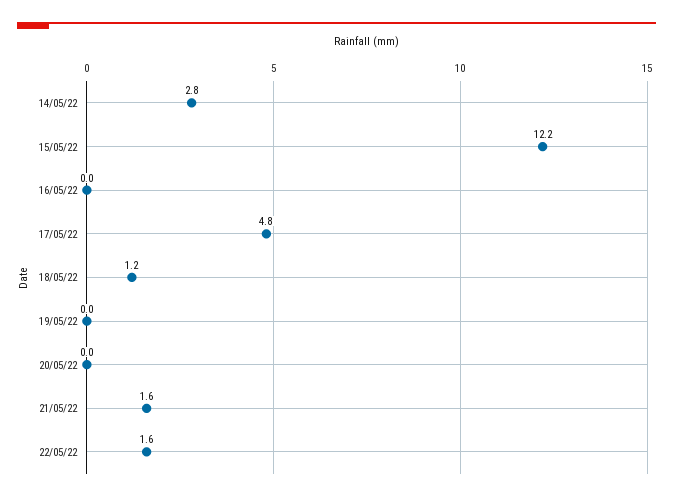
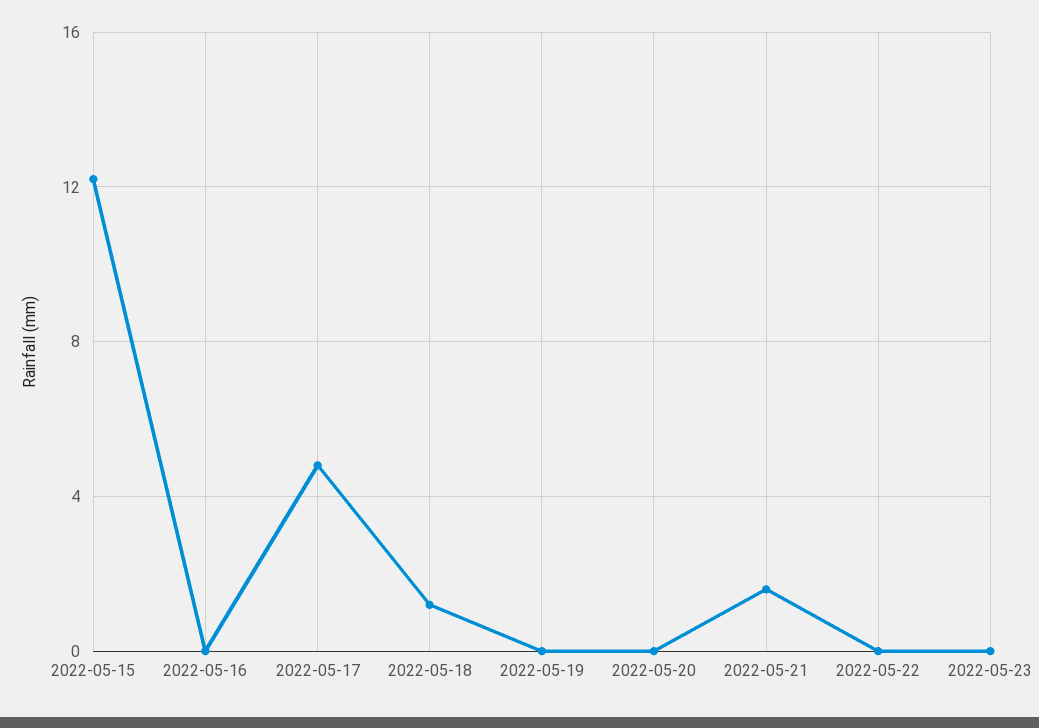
14/05/22: 2.8 -> none
22/05/22: 1.6 -> 0
2022-05-23: none -> 0

